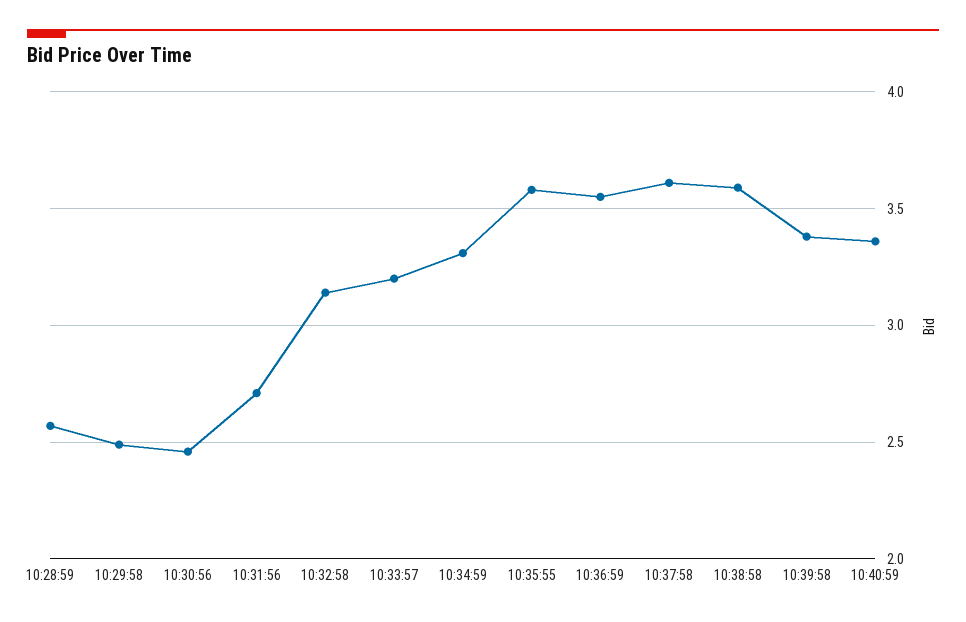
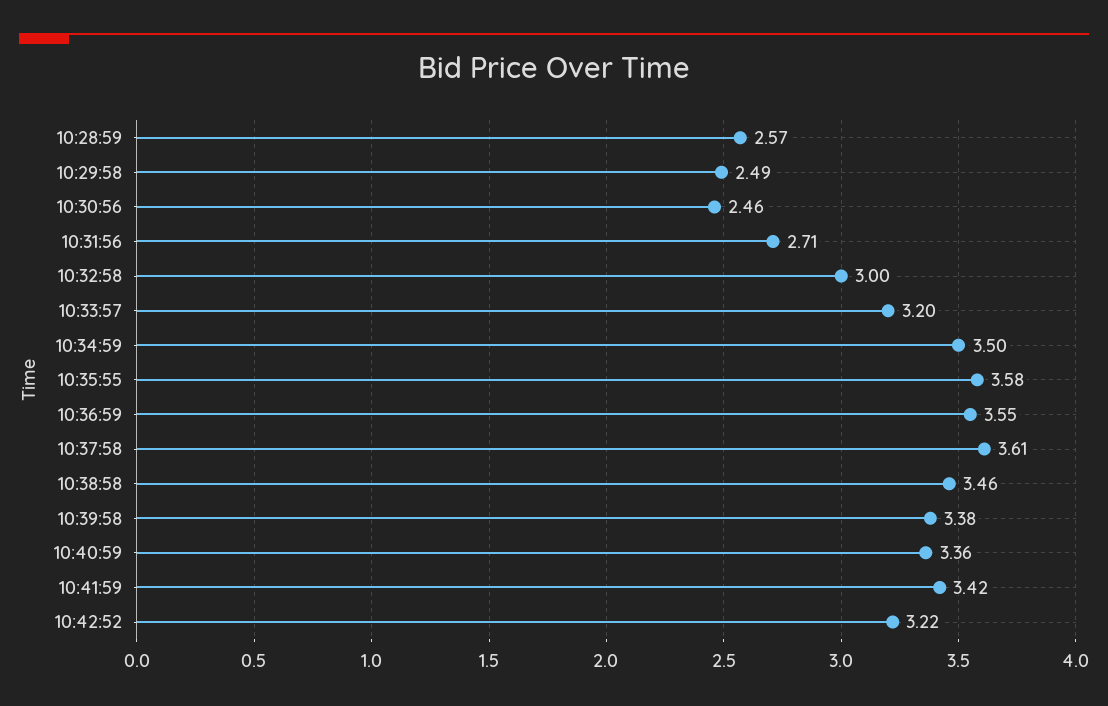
10:32:58: 3.15 -> 3
10:34:59: 3.3 -> 3.5
10:38:58: 3.6 -> 3.46
10:41:59: none -> 3.42
10:42:52: none -> 3.22

